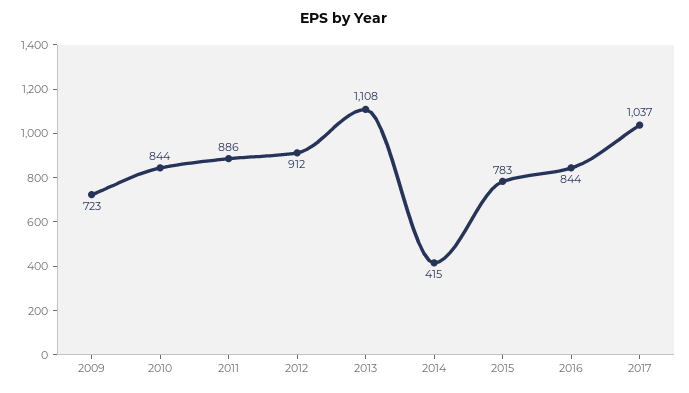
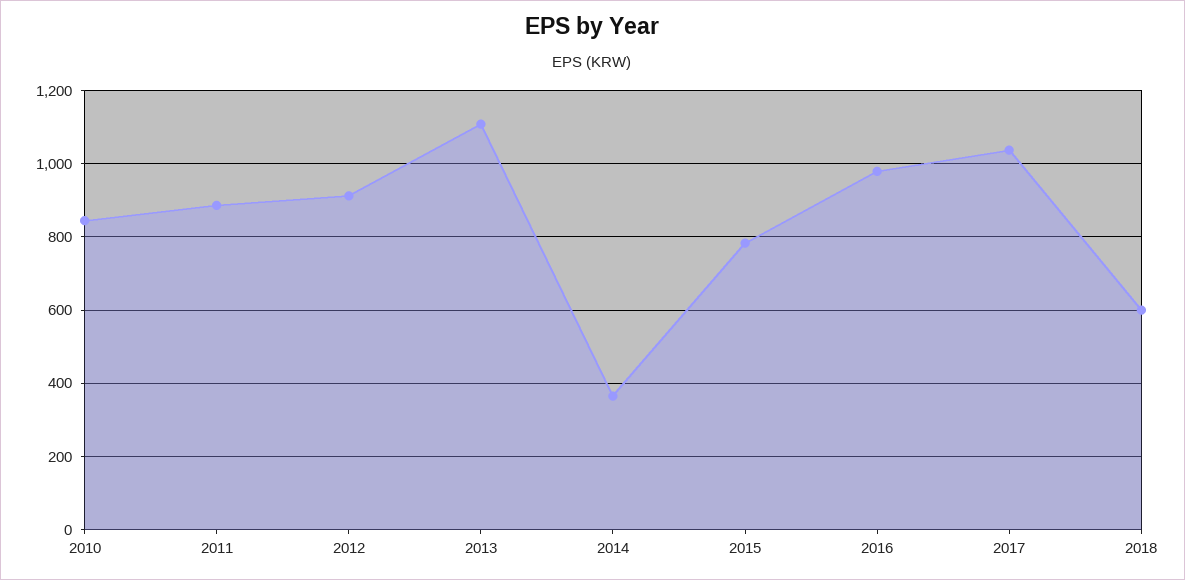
2009: 723 -> none
2014: 415 -> 360
2016: 844 -> 980
2018: none -> 600

